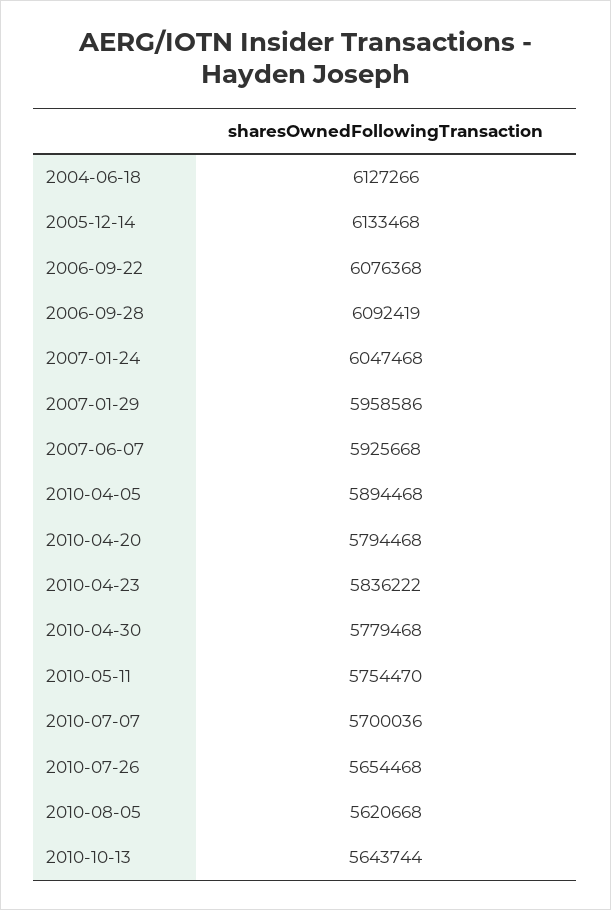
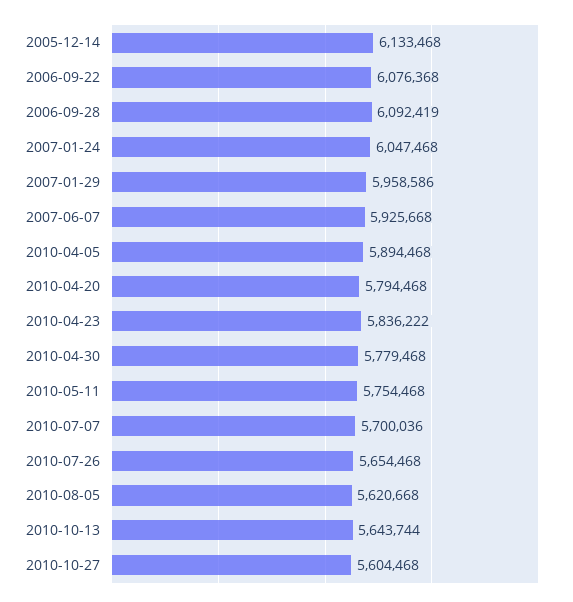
2004-06-18: 6127266 -> none
2010-05-11: 5754470 -> 5754468
2010-10-27: none -> 5604468

